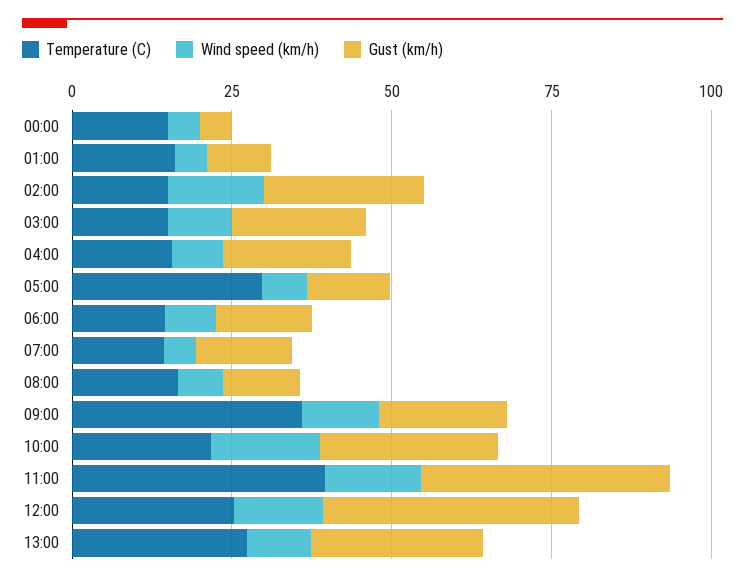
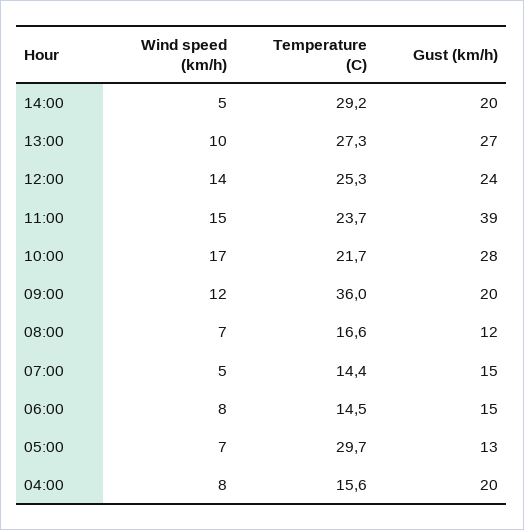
Temperature (C), 00:00: 15 -> none
Wind speed (km/h), 00:00: 5 -> none
Gust (km/h), 00:00: 5 -> none
Temperature (C), 01:00: 15 -> none
Wind speed (km/h), 01:00: 5 -> none
Gust (km/h), 01:00: 10 -> none
Temperature (C), 02:00: 15 -> none
Wind speed (km/h), 02:00: 15 -> none
Gust (km/h), 02:00: 25 -> none
Temperature (C), 03:00: 15 -> none
Wind speed (km/h), 03:00: 10 -> none
Gust (km/h), 03:00: 20 -> none
Temperature (C), 11:00: 40 -> 23.7
Gust (km/h), 12:00: 40 -> 24
Wind speed (km/h), 14:00: none -> 5
Temperature (C), 14:00: none -> 29.2
Gust (km/h), 14:00: none -> 20

